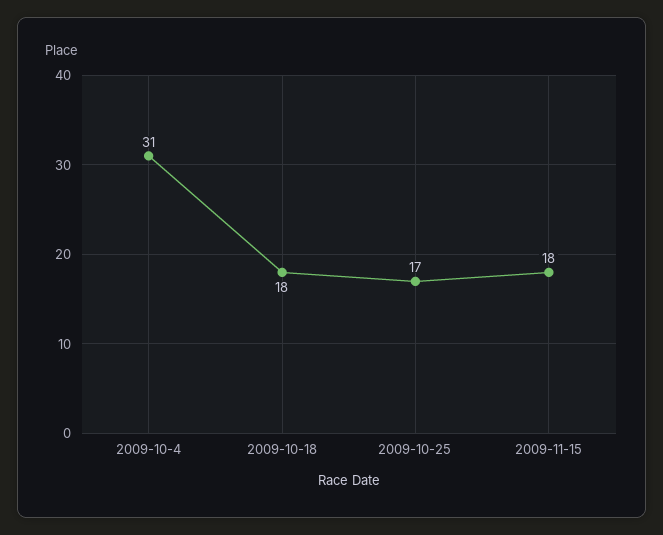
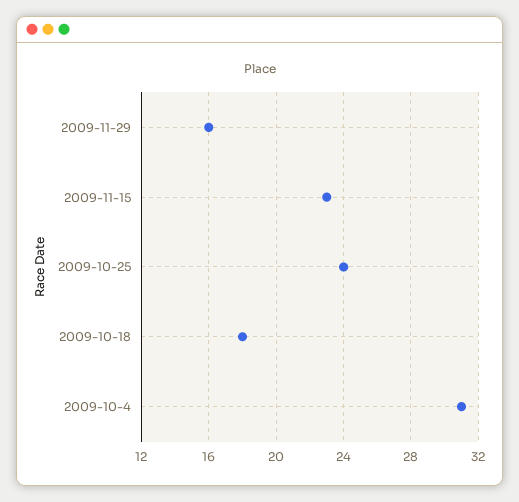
2009-10-25: 17 -> 24
2009-11-15: 18 -> 23
2009-11-29: none -> 16

